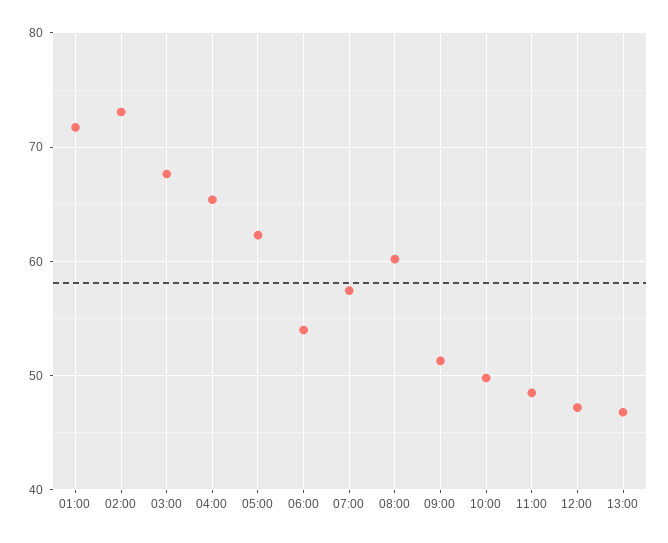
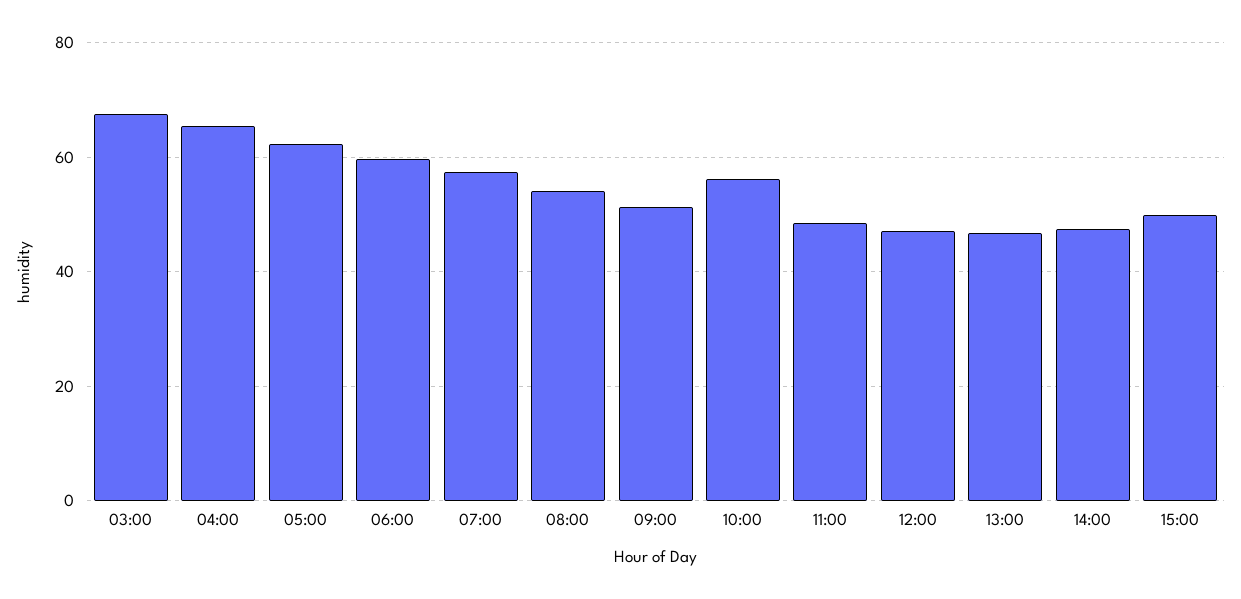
01:00: 72 -> none
02:00: 73 -> none
06:00: 54 -> 60
08:00: 60 -> 54
10:00: 50 -> 56
14:00: none -> 48
15:00: none -> 50

